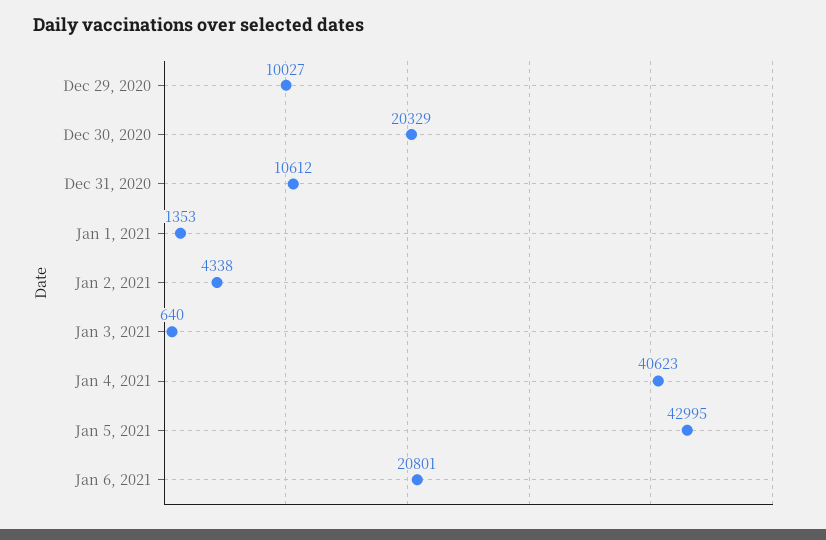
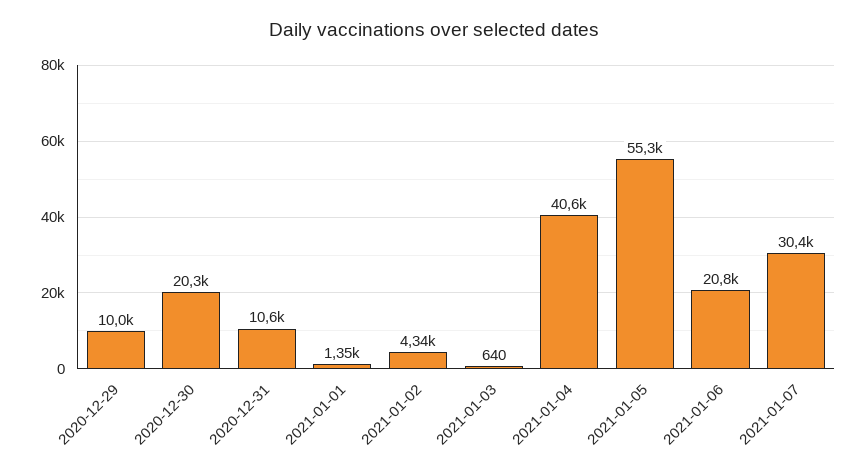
Jan 5, 2021: 42995 -> 55300
2021-01-07: none -> 30400

